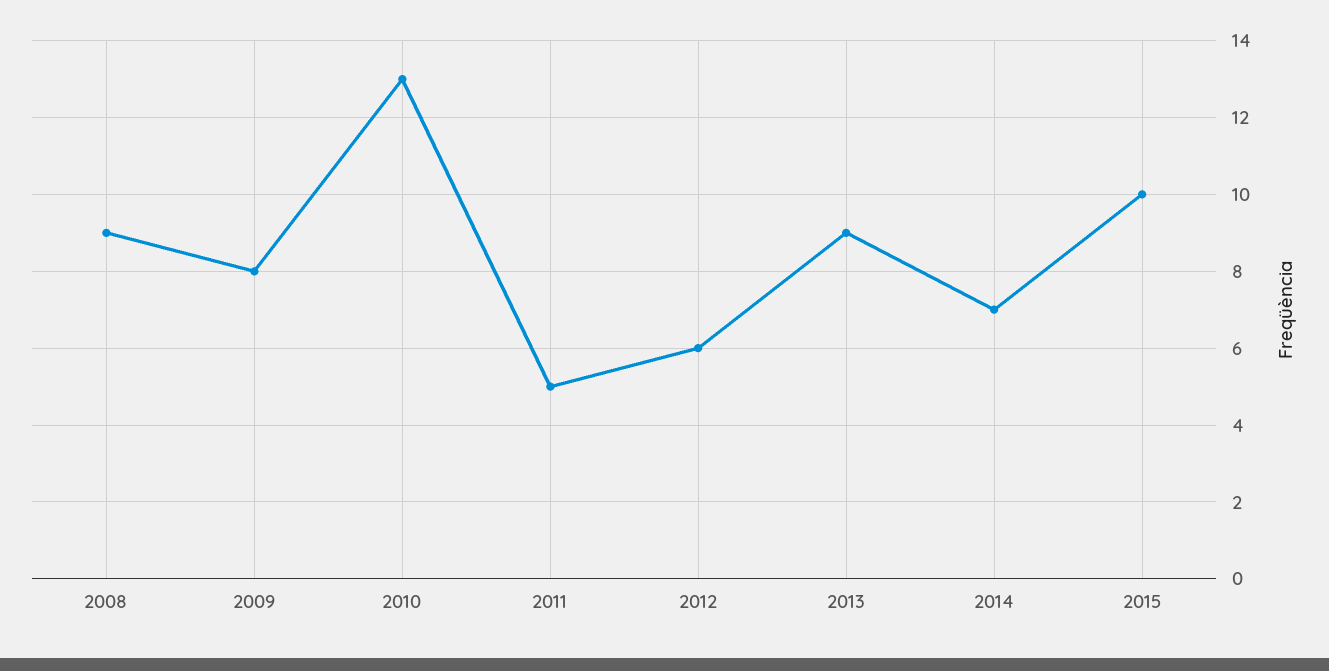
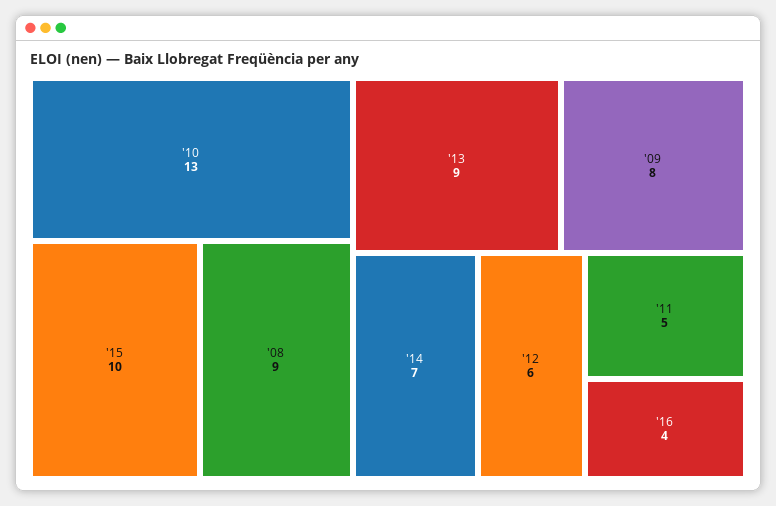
'16: none -> 4

